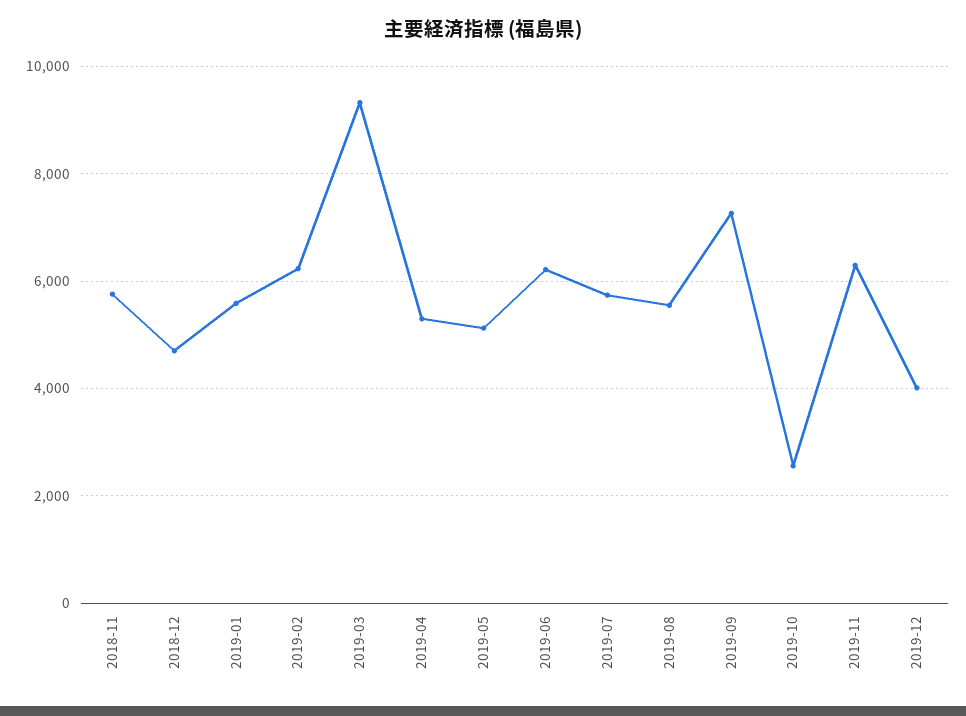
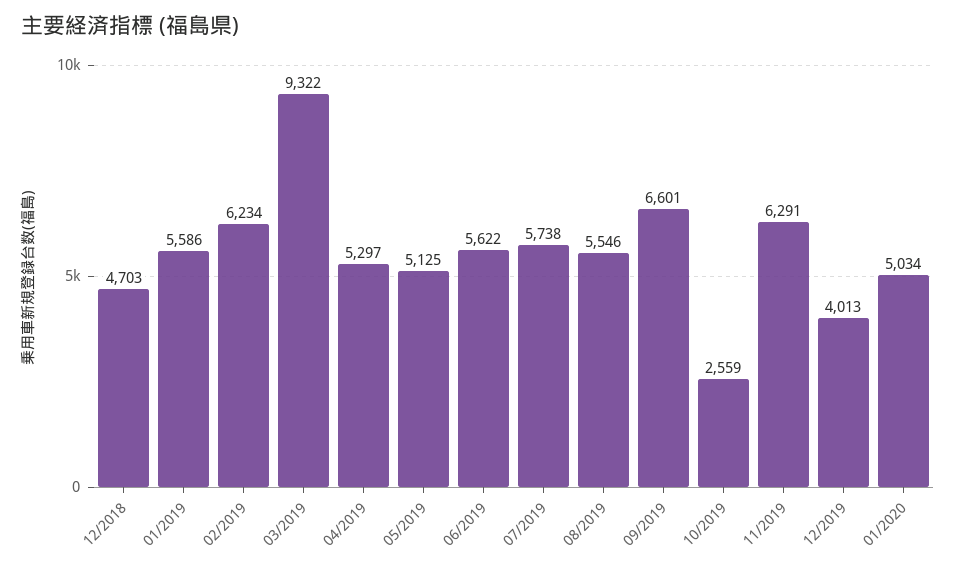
2018-11: 5800 -> none
2019-06: 6200 -> 5622
2019-09: 7200 -> 6601
01/2020: none -> 5034

